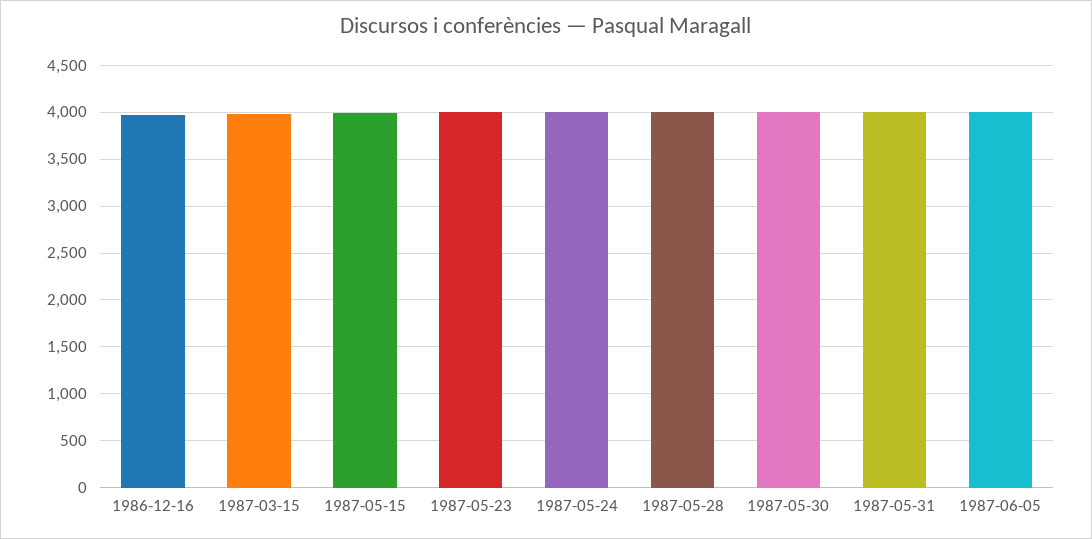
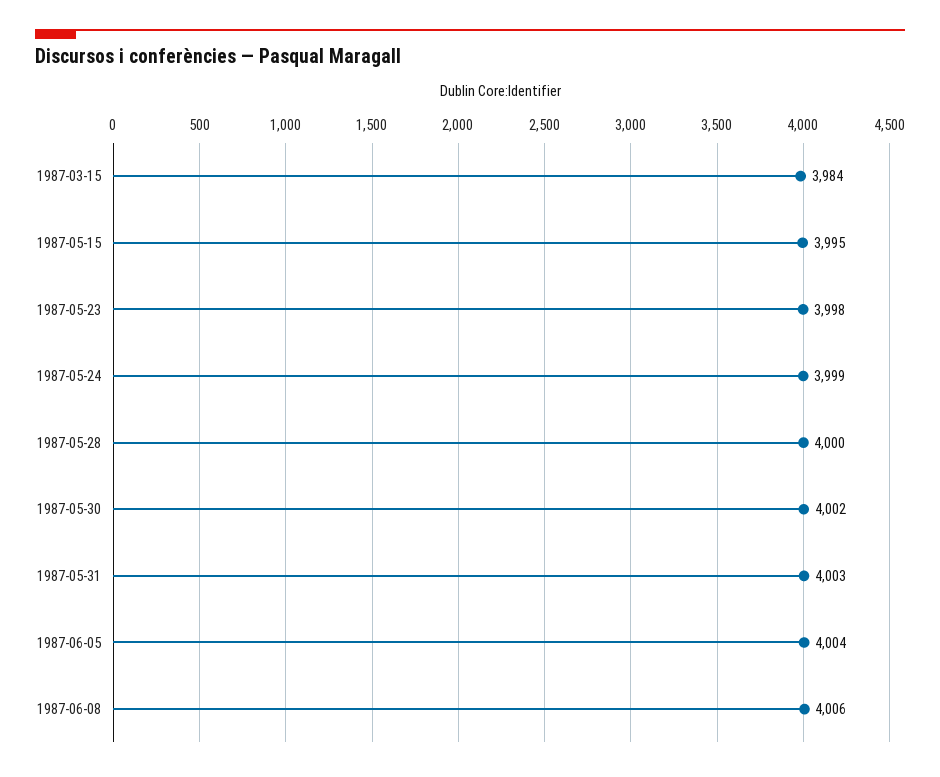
1986-12-16: 4000 -> none
1987-06-08: none -> 4006

